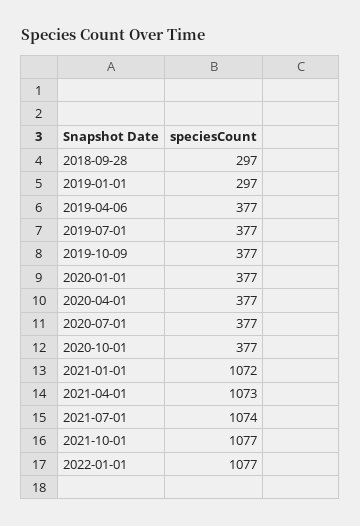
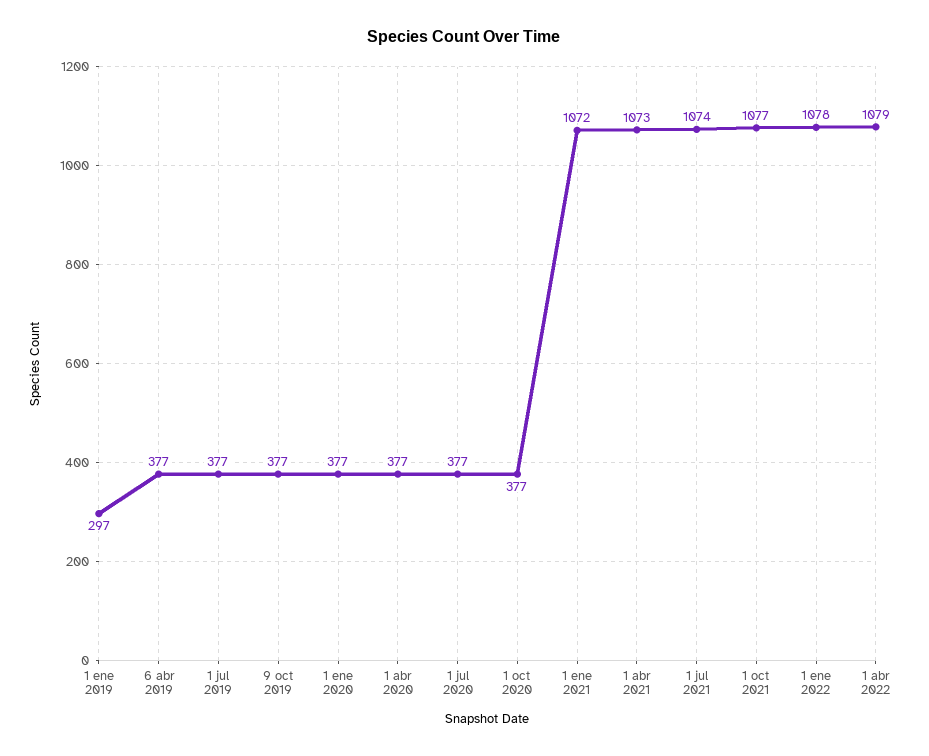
2018-09-28: 297 -> none
2022-01-01: 1077 -> 1078
1 abr 2022: none -> 1079

